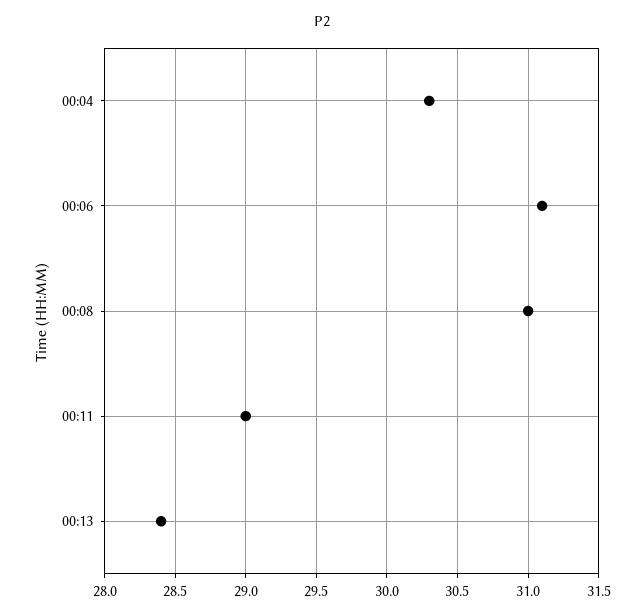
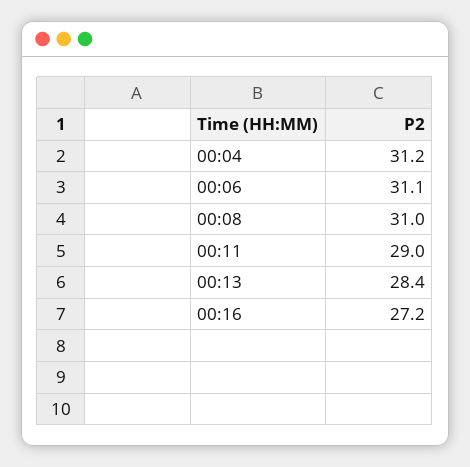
00:04: 30.3 -> 31.2
00:16: none -> 27.2

